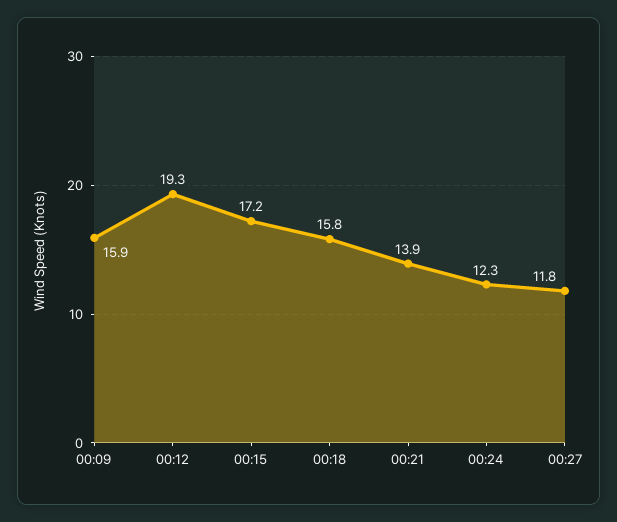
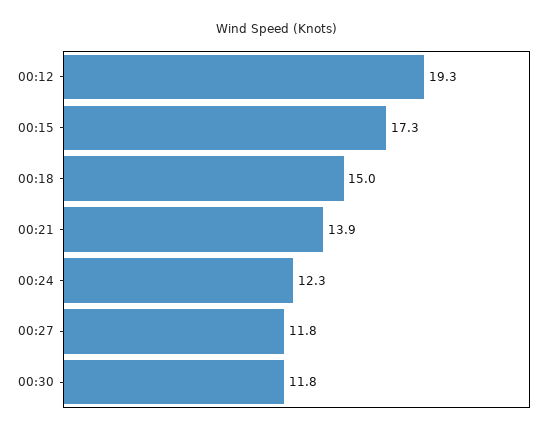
00:09: 15.9 -> none
00:15: 17.2 -> 17.3
00:18: 15.8 -> 15
00:30: none -> 11.8

